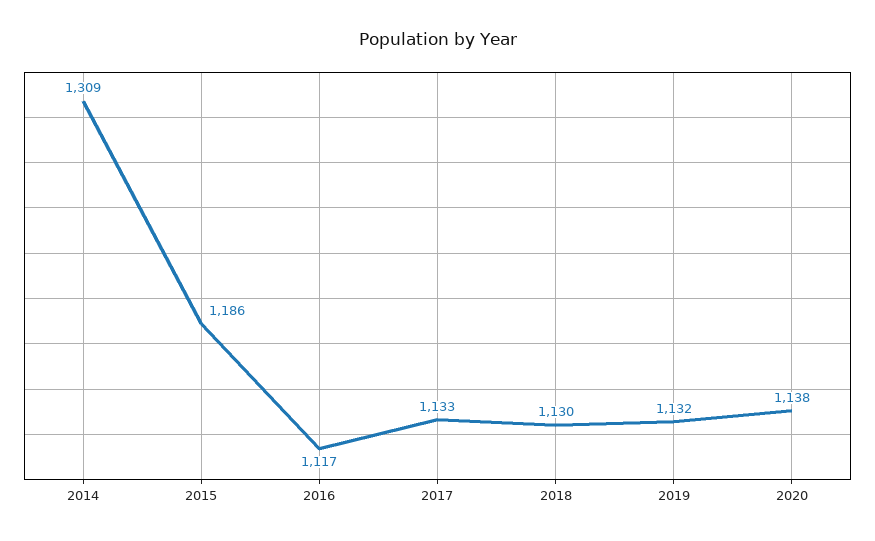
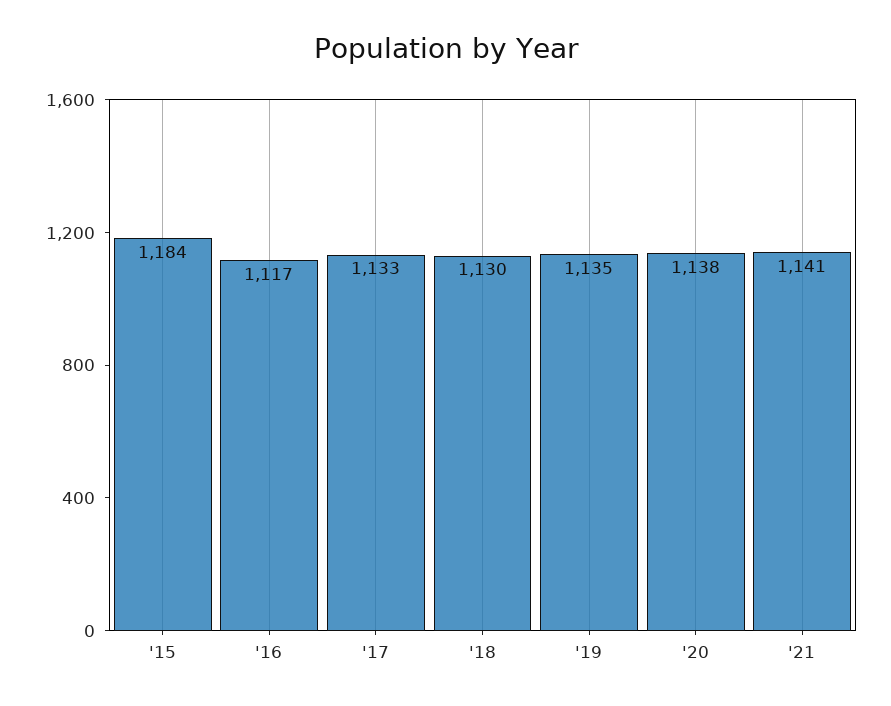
2014: 1309 -> none
2015: 1186 -> 1184
2019: 1132 -> 1135
'21: none -> 1141

